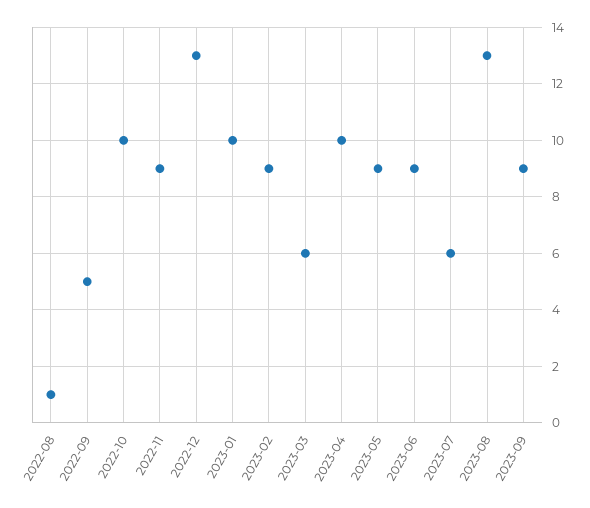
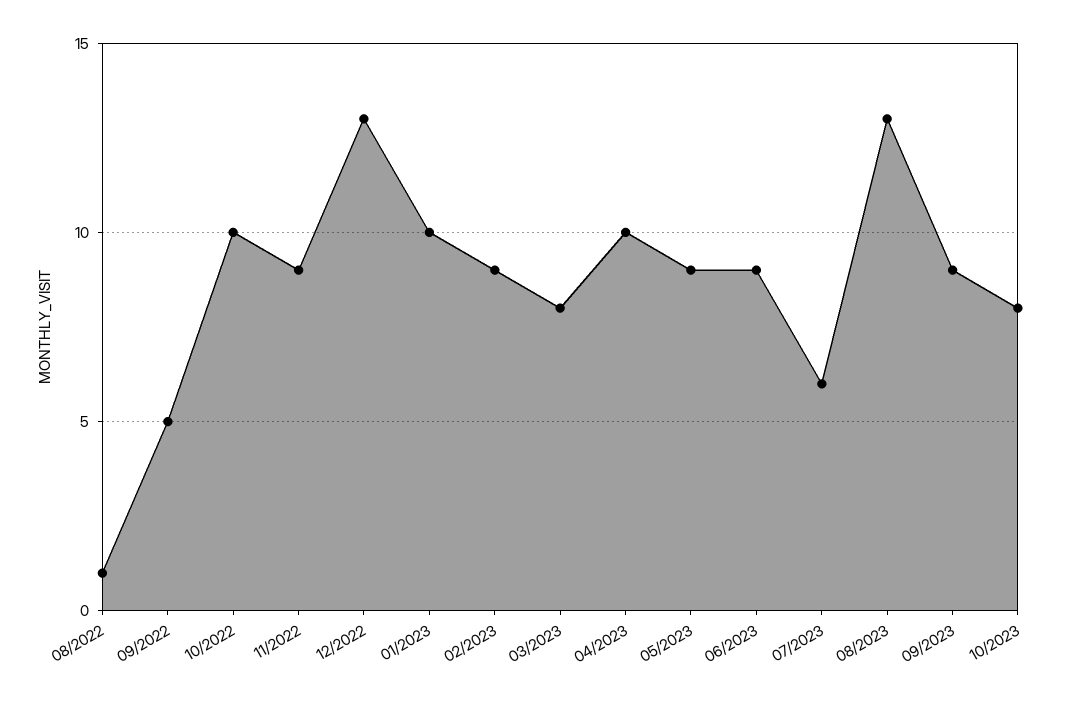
2023-03: 6 -> 8
10/2023: none -> 8

